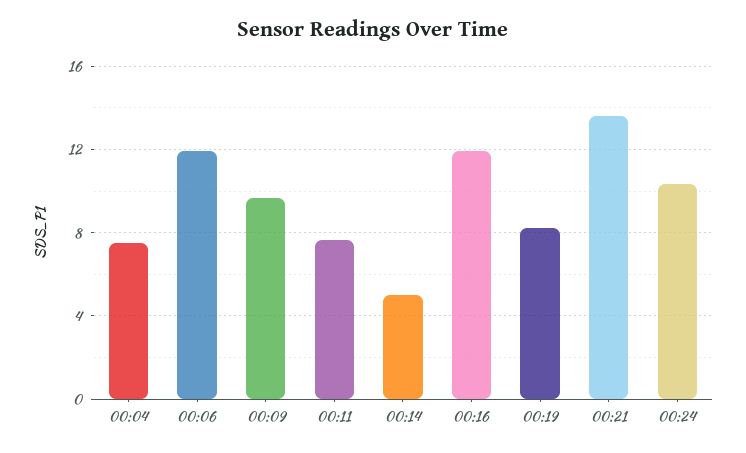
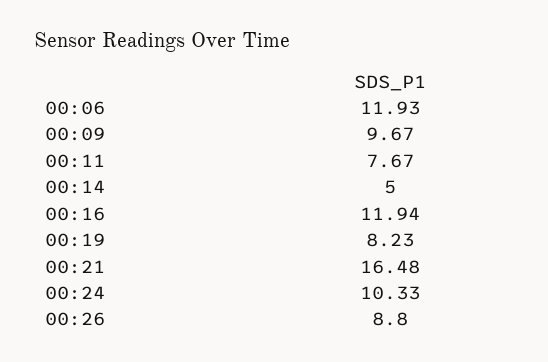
00:04: 7.5 -> none
00:21: 13.5 -> 16.48
00:26: none -> 8.8

